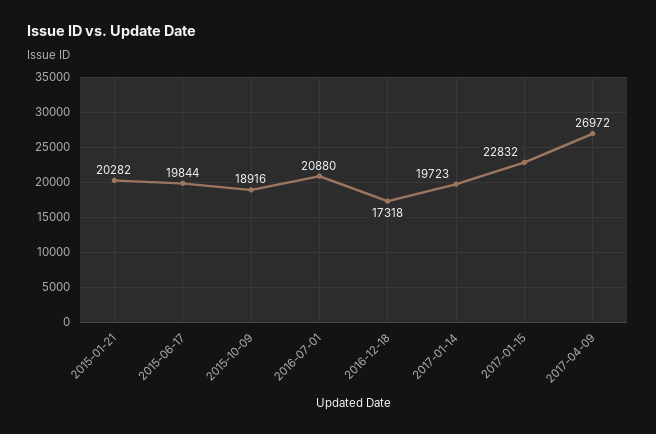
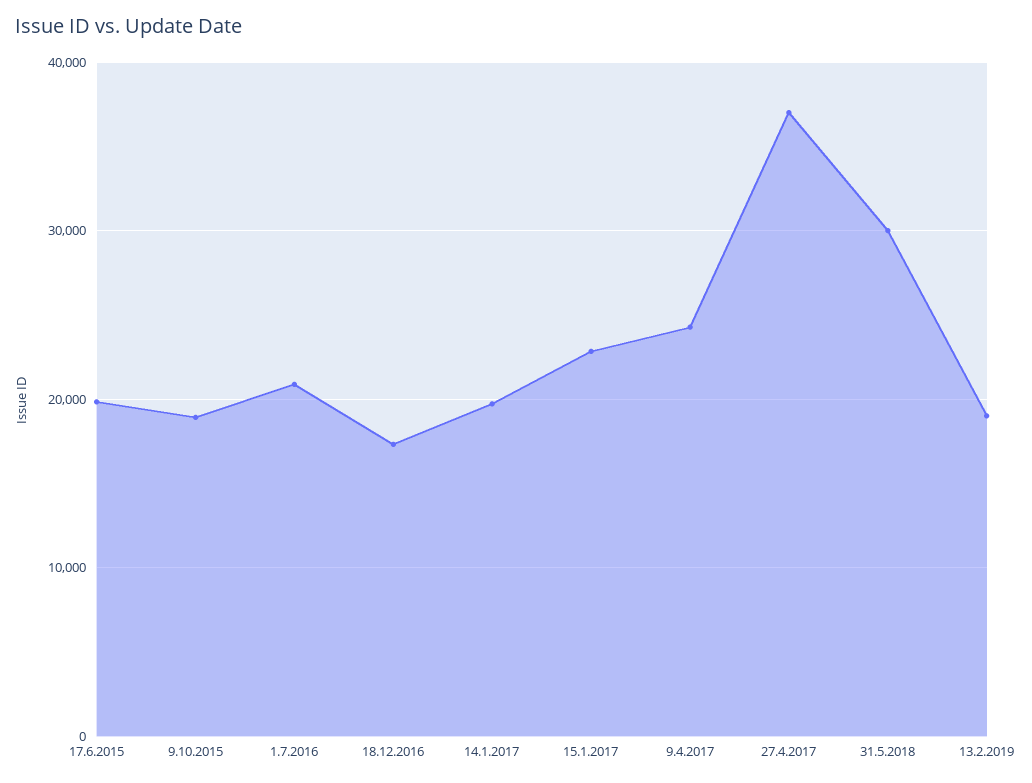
2015-01-21: 20282 -> none
2017-04-09: 26972 -> 24000
27.4.2017: none -> 37000
31.5.2018: none -> 30000
13.2.2019: none -> 19000

